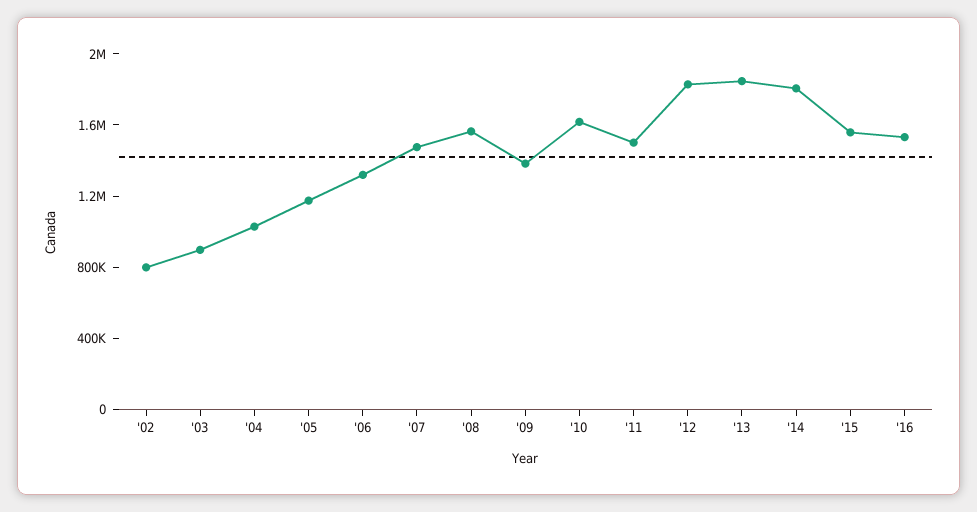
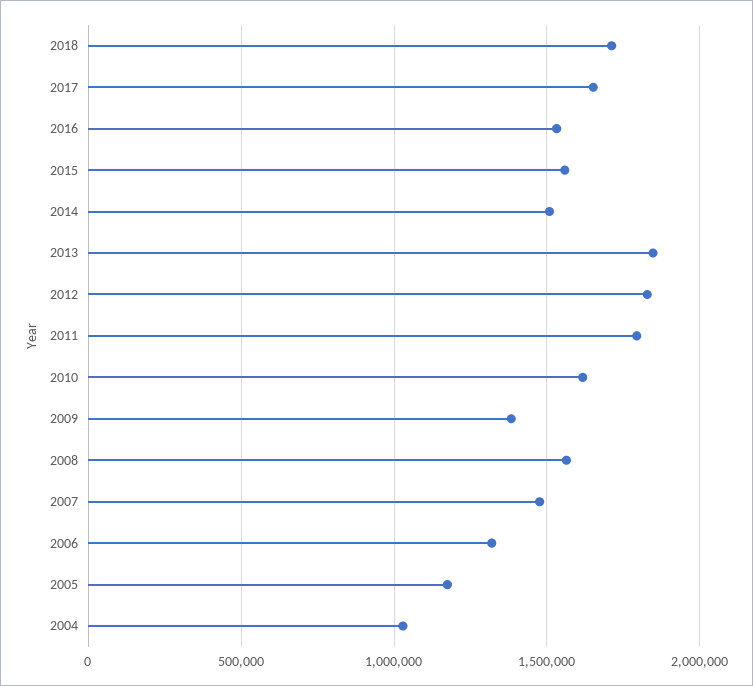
'02: 800000 -> none
'03: 900000 -> none
'11: 1500000 -> 1800000
'14: 1800000 -> 1500000
2018: none -> 1700000
2017: none -> 1650000

